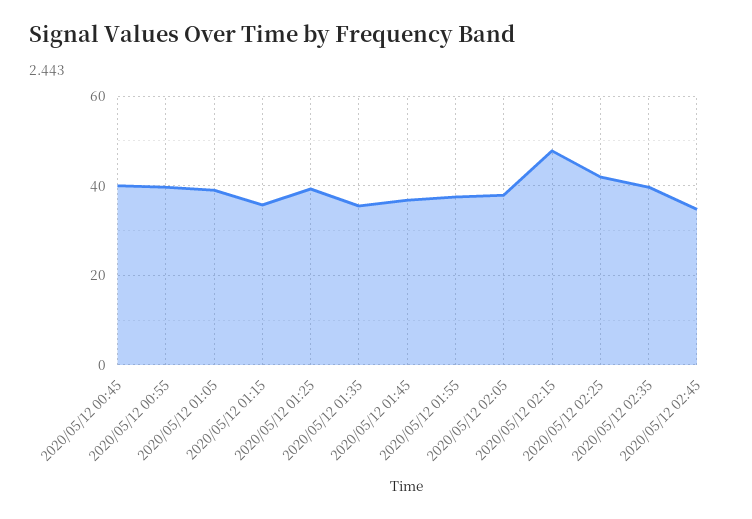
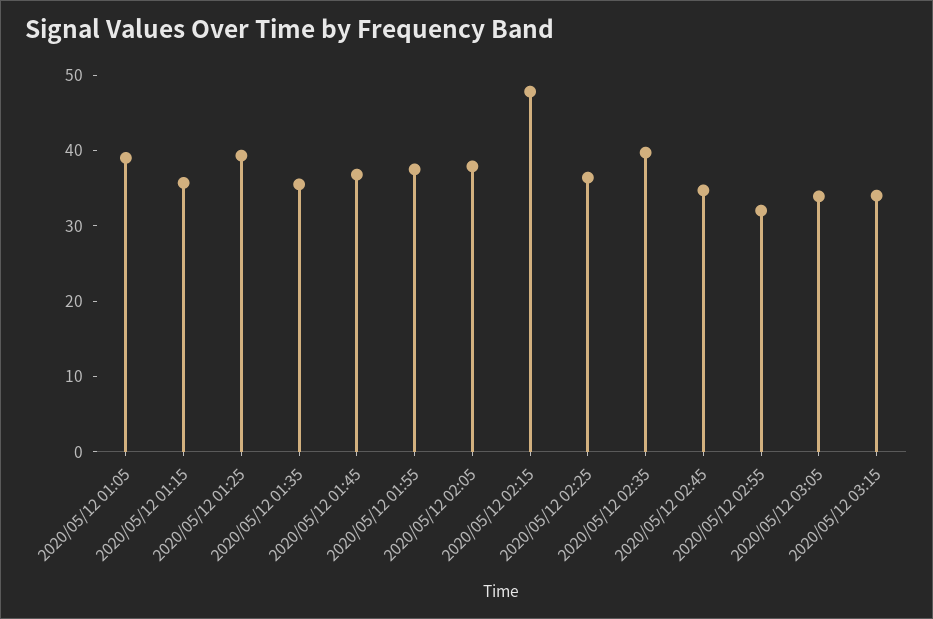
2020/05/12 00:45: 40 -> none
2020/05/12 00:55: 40 -> none
2020/05/12 02:25: 42 -> 36
2020/05/12 02:55: none -> 32
2020/05/12 03:05: none -> 34
2020/05/12 03:15: none -> 34

